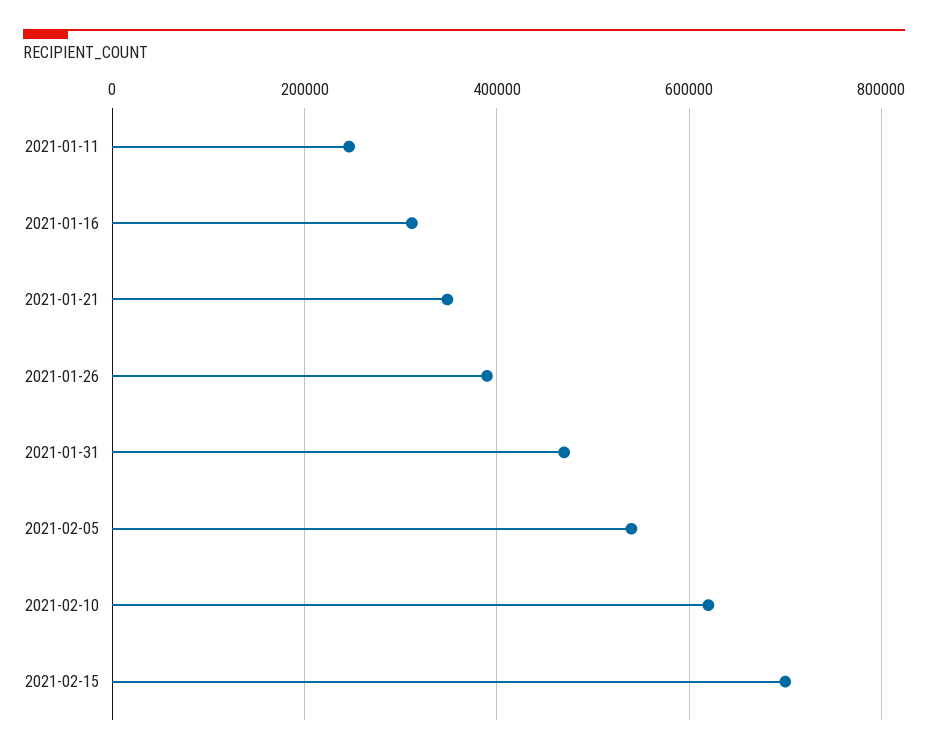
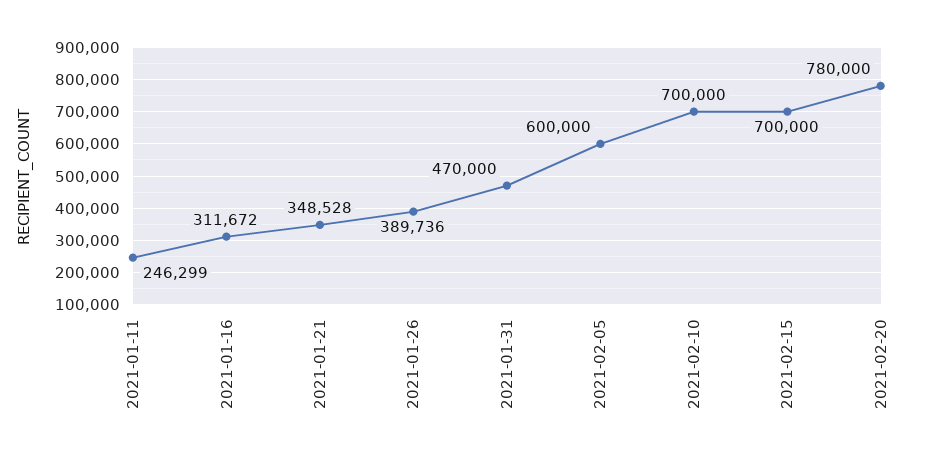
2021-02-05: 540000 -> 600000
2021-02-10: 620000 -> 700000
2021-02-20: none -> 780000

